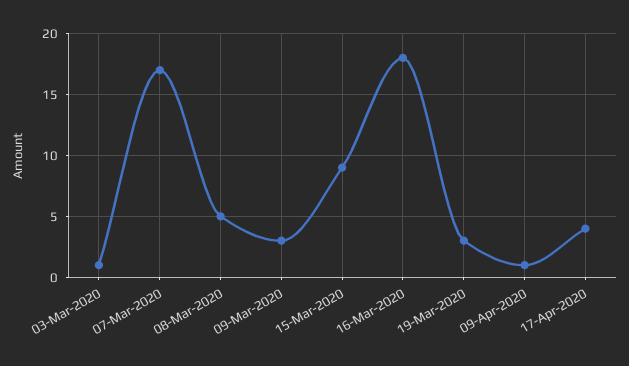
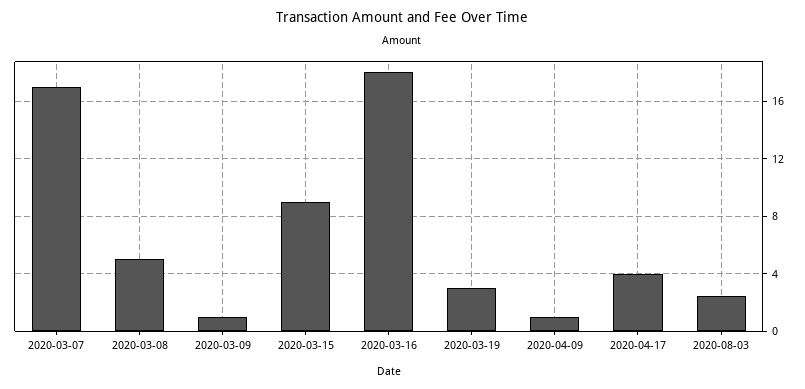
03-Mar-2020: 1 -> none
09-Mar-2020: 3 -> 1
2020-08-03: none -> 2.5

